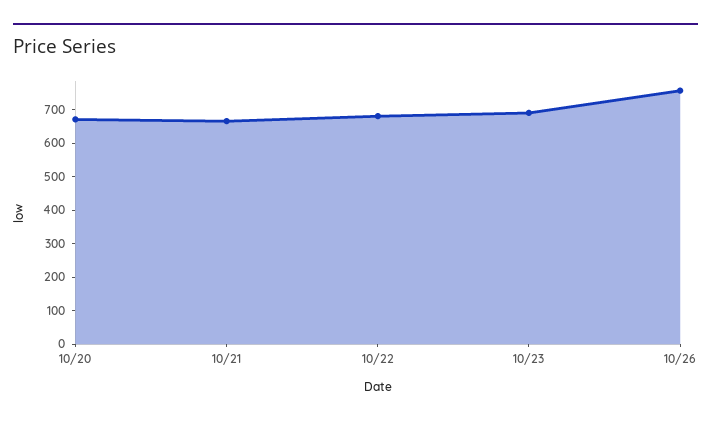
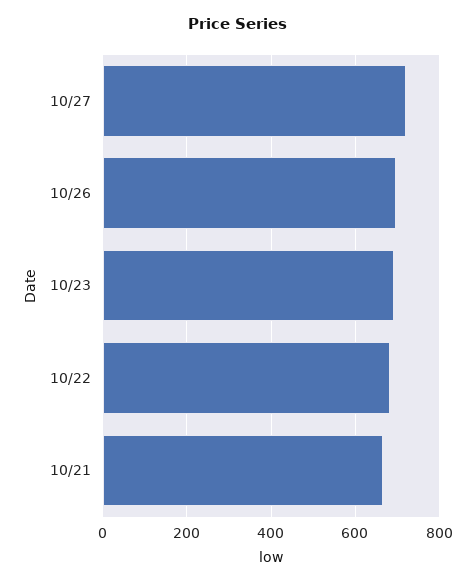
10/20: 675 -> none
10/26: 750 -> 700
10/27: none -> 720

